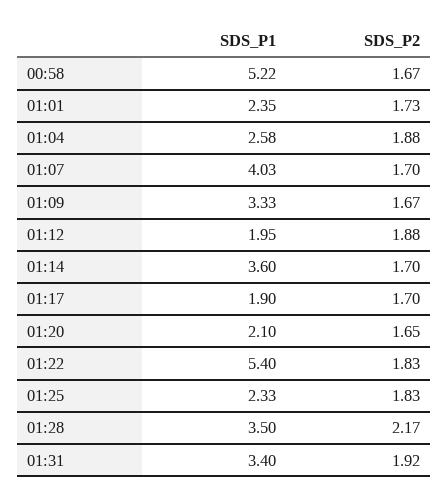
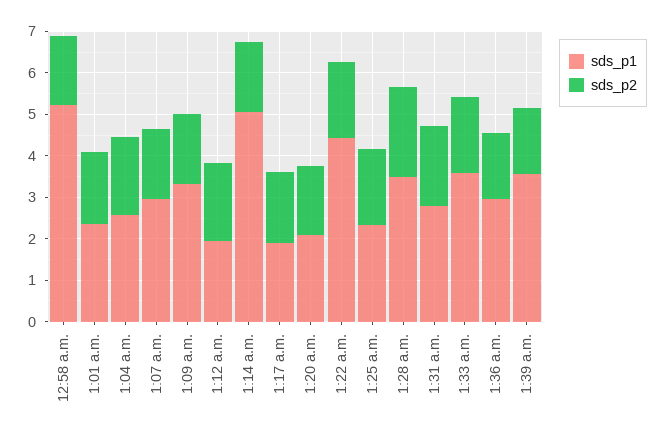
SDS_P1, 01:07: 4.03 -> 3
SDS_P1, 01:14: 3.6 -> 5
SDS_P1, 01:22: 5.4 -> 4.4
SDS_P1, 01:31: 3.4 -> 2.8
SDS_P1, 1:33 a.m.: none -> 3.6
SDS_P2, 1:33 a.m.: none -> 1.8
SDS_P1, 1:36 a.m.: none -> 3
SDS_P2, 1:36 a.m.: none -> 1.6
SDS_P1, 1:39 a.m.: none -> 3.6
SDS_P2, 1:39 a.m.: none -> 1.6

